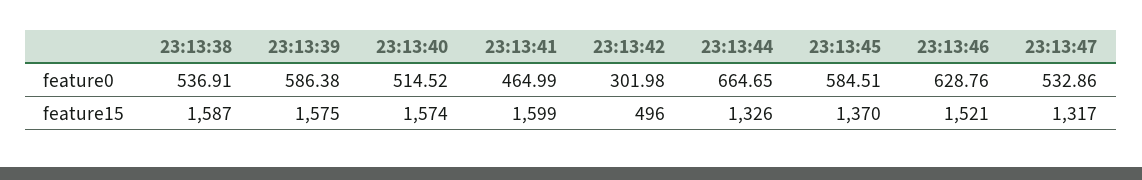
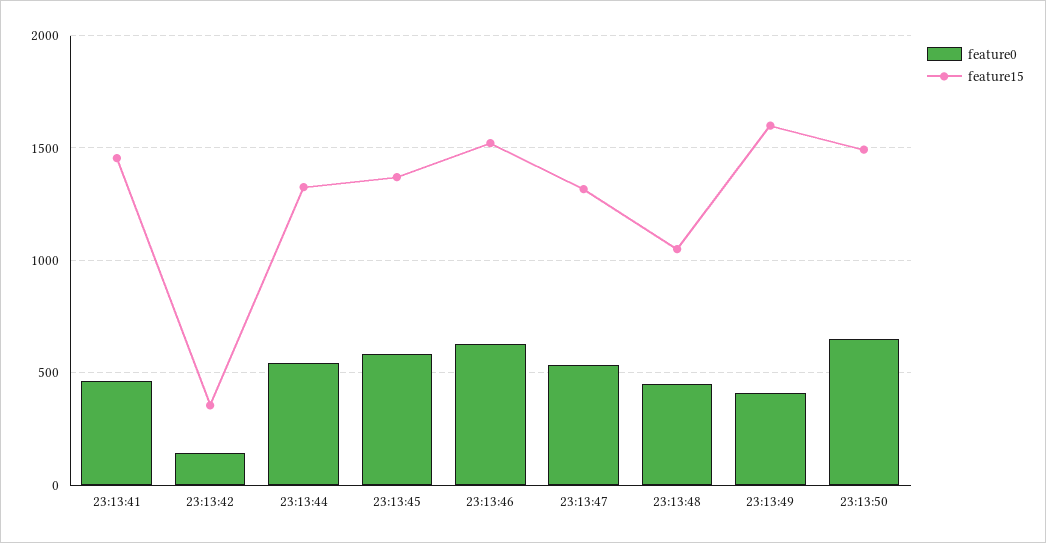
feature0, 23:13:38: 536.91 -> none
feature0, 23:13:39: 586.38 -> none
feature0, 23:13:40: 514.52 -> none
feature0, 23:13:42: 301.98 -> 150
feature0, 23:13:44: 664.65 -> 550
feature15, 23:13:38: 1587 -> none
feature15, 23:13:39: 1575 -> none
feature15, 23:13:40: 1574 -> none
feature15, 23:13:41: 1599 -> 1450
feature15, 23:13:42: 496 -> 350
feature0, 23:13:48: none -> 450
feature15, 23:13:48: none -> 1050
feature0, 23:13:49: none -> 400
feature15, 23:13:49: none -> 1600
feature0, 23:13:50: none -> 650
feature15, 23:13:50: none -> 1500

